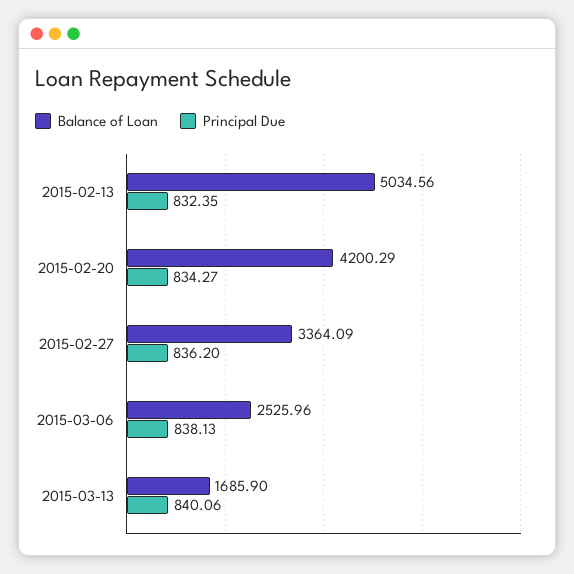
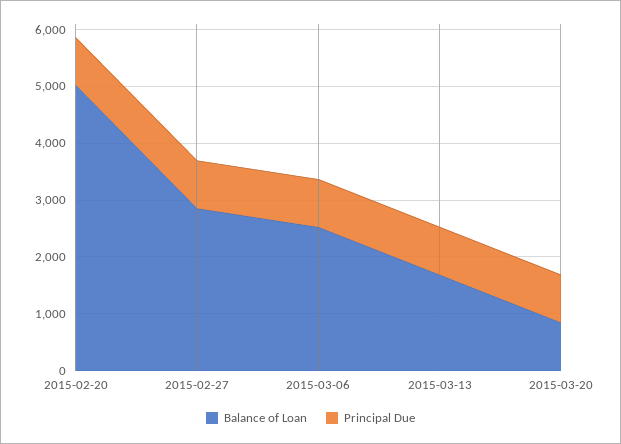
Balance of Loan, 2015-02-13: 5034.56 -> none
Principal Due, 2015-02-13: 832.35 -> none
Balance of Loan, 2015-02-20: 4200.29 -> 5000
Balance of Loan, 2015-02-27: 3364.09 -> 2800
Balance of Loan, 2015-03-20: none -> 800
Principal Due, 2015-03-20: none -> 800

